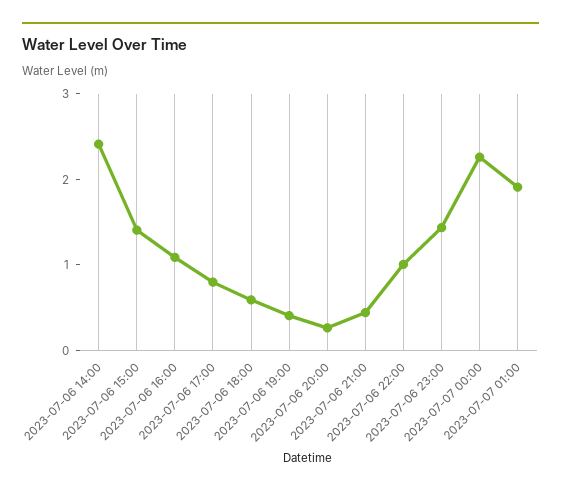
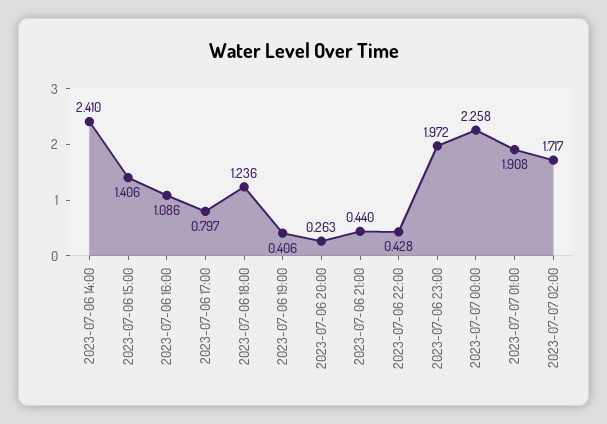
2023-07-06 18:00: 0.6 -> 1.236
2023-07-06 22:00: 1 -> 0.428
2023-07-06 23:00: 1.4 -> 1.972
2023-07-07 02:00: none -> 1.717

